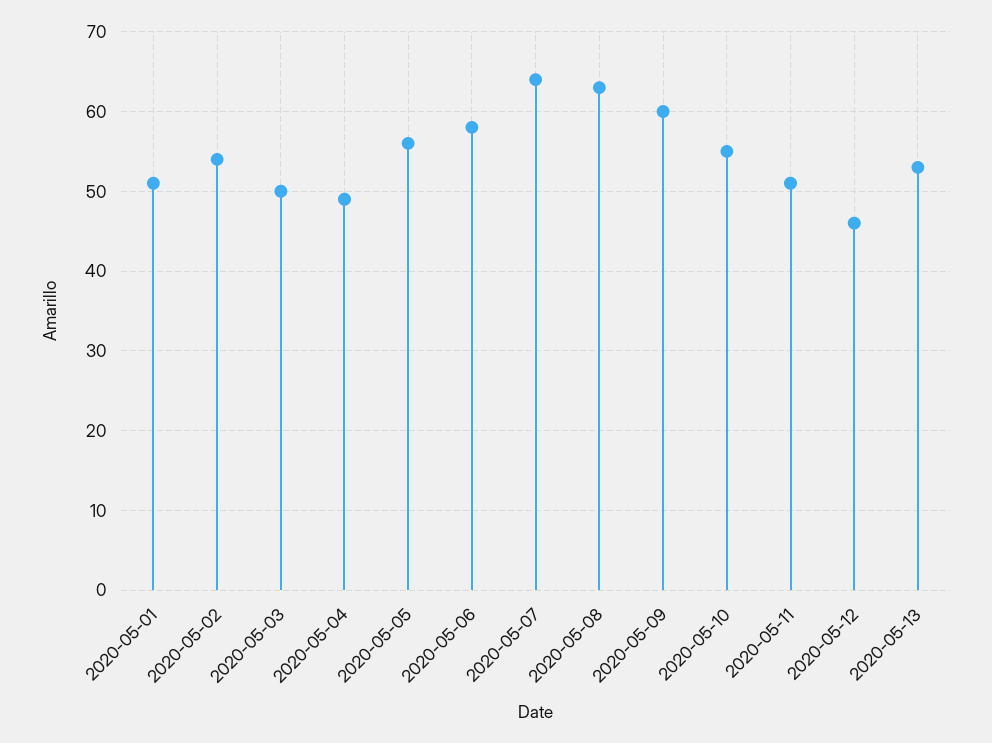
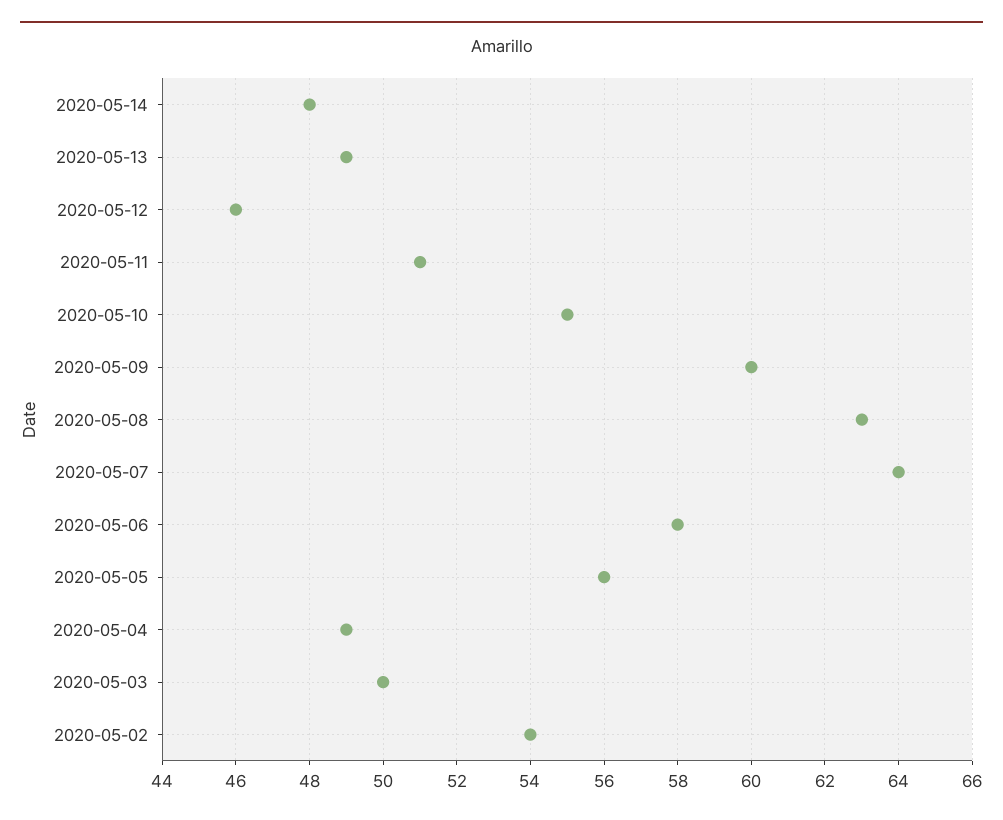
2020-05-01: 51 -> none
2020-05-13: 53 -> 49
2020-05-14: none -> 48

